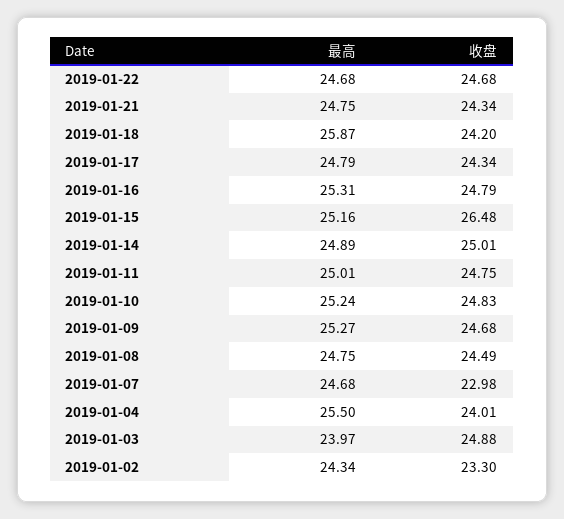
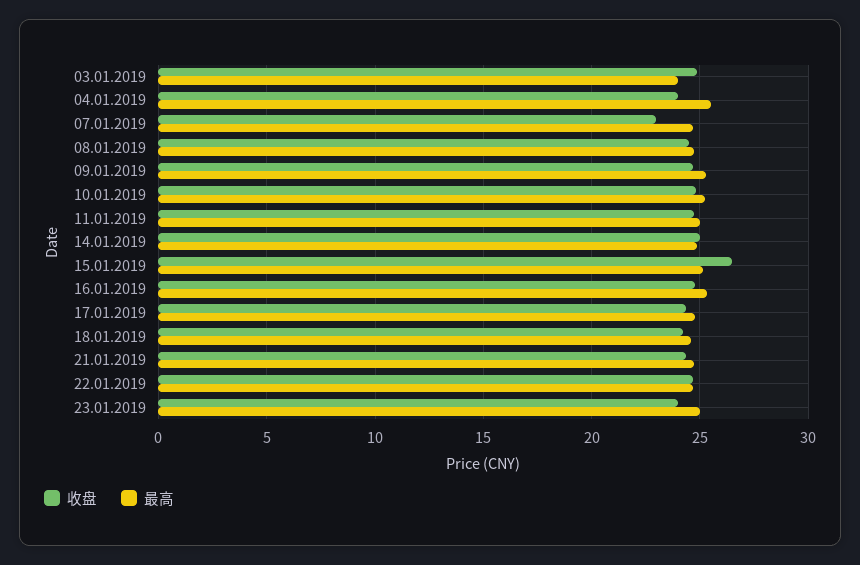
最高, 2019-01-18: 25.87 -> 24.5
最高, 2019-01-02: 24.34 -> none
收盘, 2019-01-02: 23.3 -> none
收盘, 23.01.2019: none -> 24
最高, 23.01.2019: none -> 25

